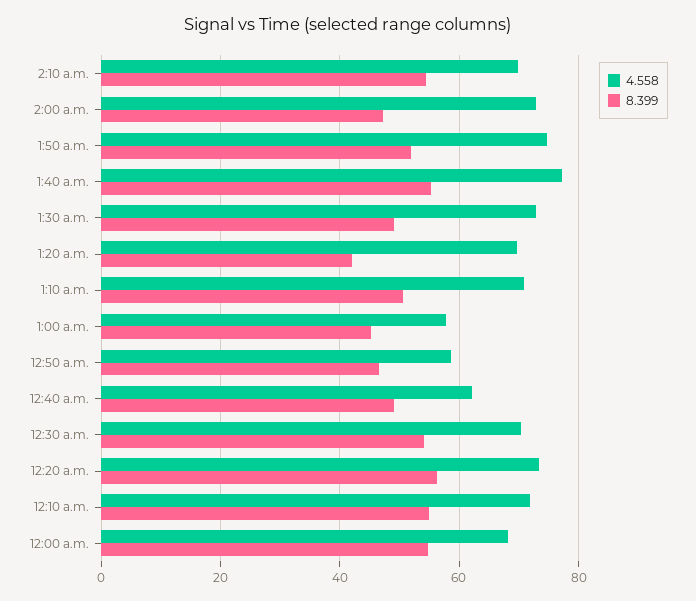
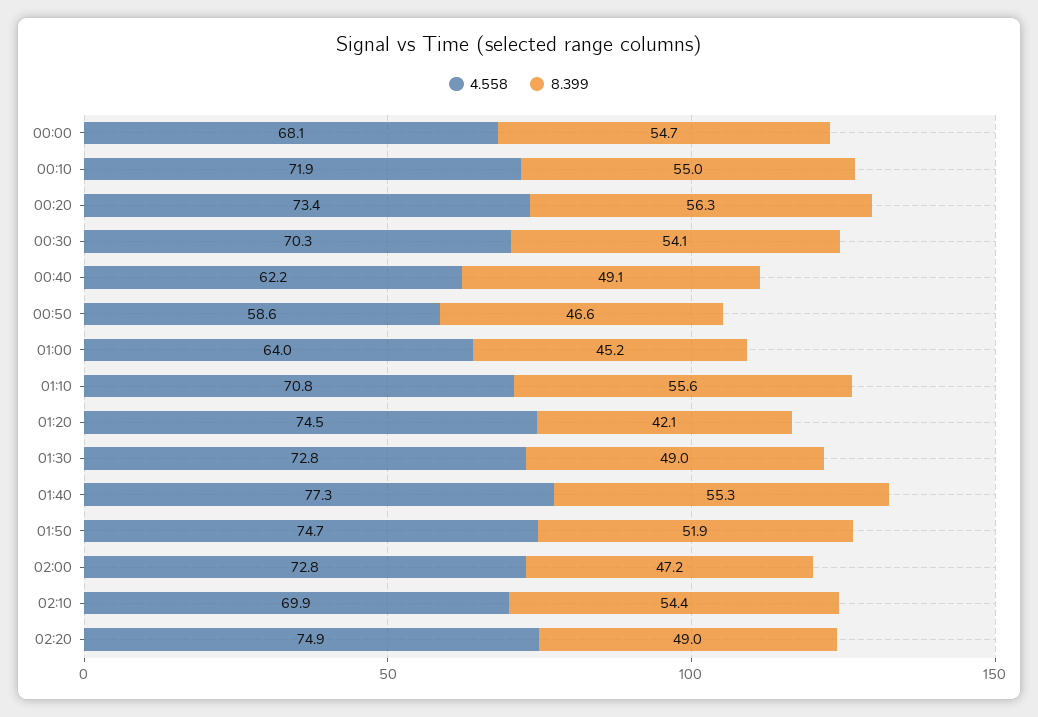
4.558, 1:20 a.m.: 70 -> 74.5
8.399, 1:10 a.m.: 50 -> 55.6
4.558, 1:00 a.m.: 58 -> 64
4.558, 02:20: none -> 74.9
8.399, 02:20: none -> 49

